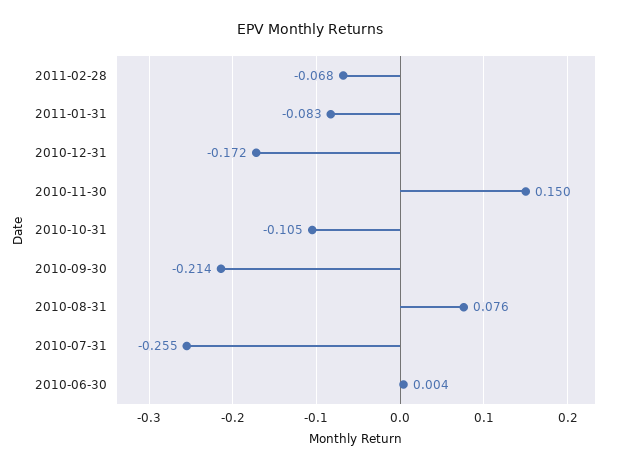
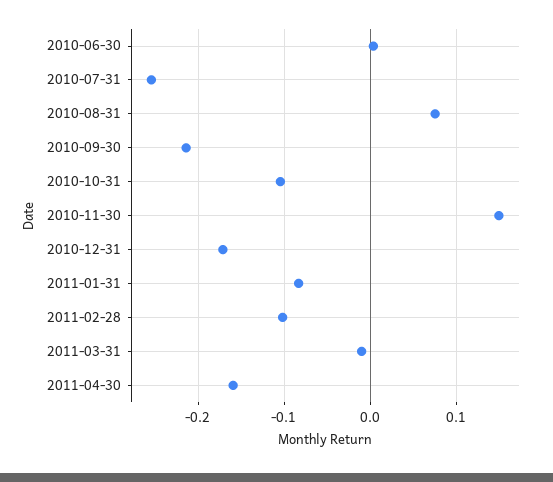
2011-02-28: -0.068 -> -0.1
2011-03-31: none -> -0.01
2011-04-30: none -> -0.16

